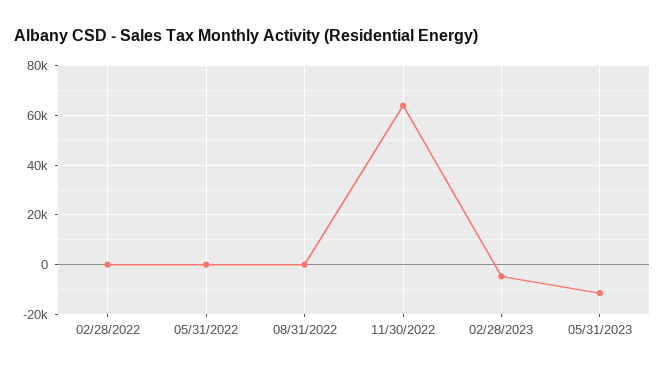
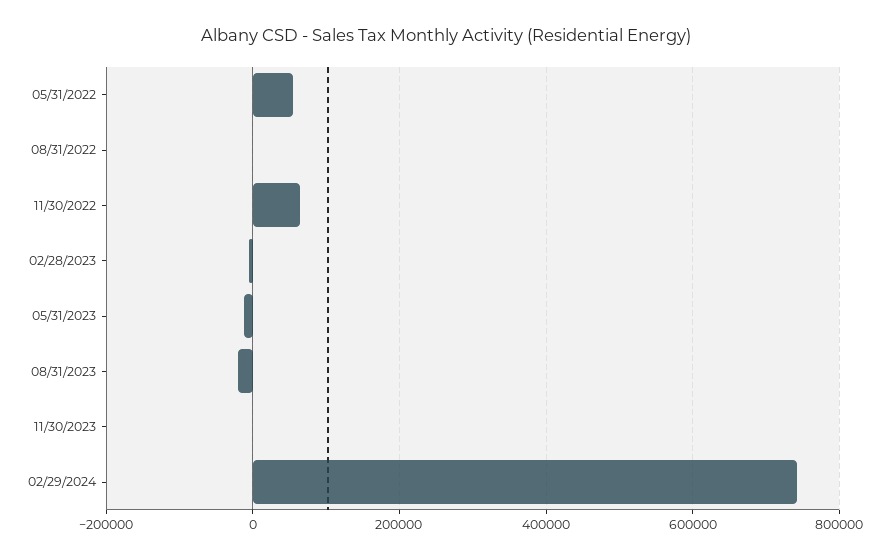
02/28/2022: 0 -> none
05/31/2022: 0 -> 60000
08/31/2023: none -> -20000
11/30/2023: none -> 0
02/29/2024: none -> 740000

